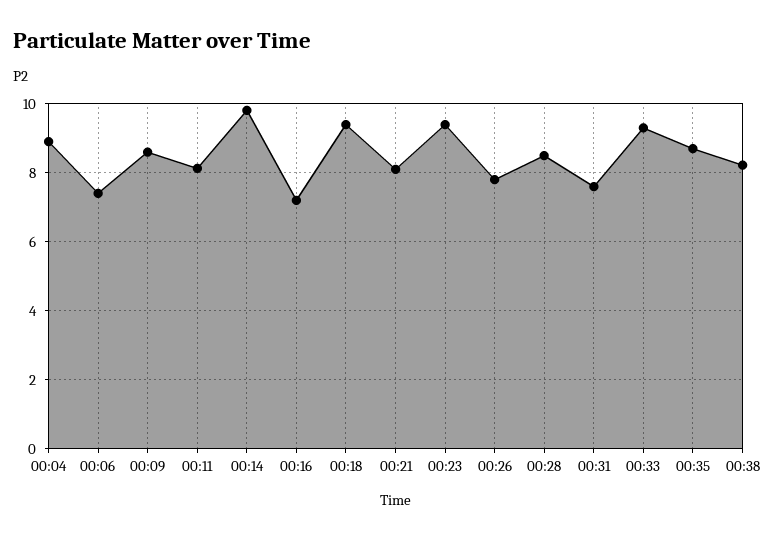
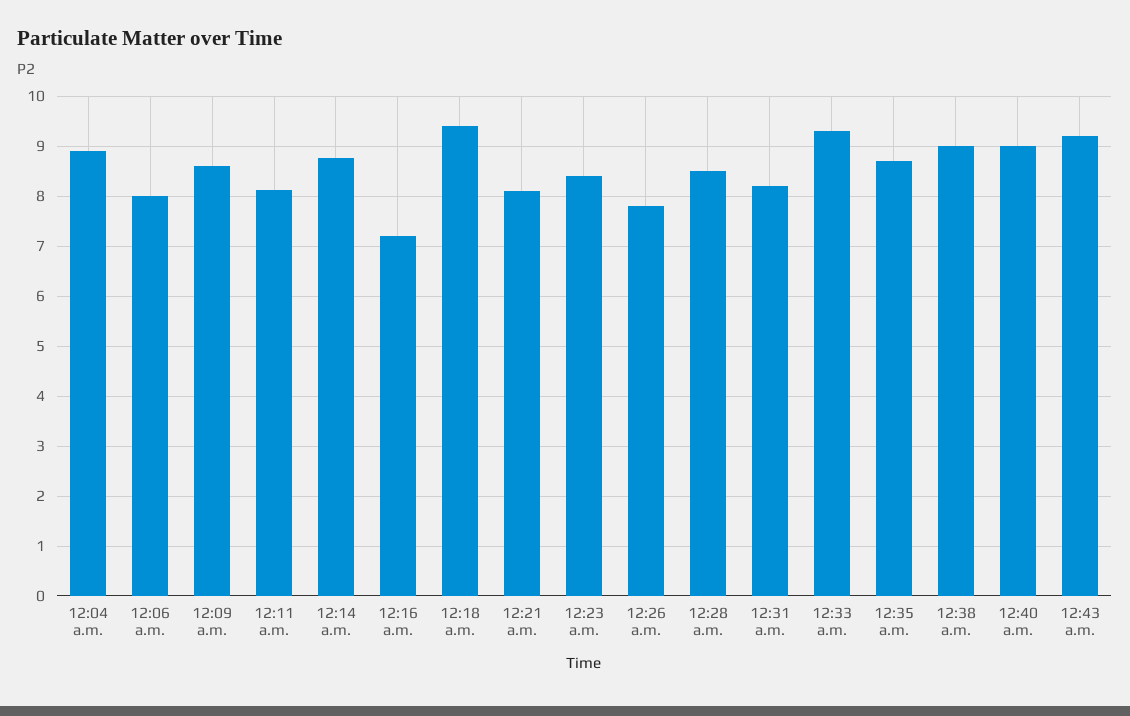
00:06: 7.4 -> 8
00:14: 9.8 -> 8.8
00:23: 9.4 -> 8.4
00:31: 7.6 -> 8.2
00:38: 8.2 -> 9
12:40 a.m.: none -> 9
12:43 a.m.: none -> 9.2

